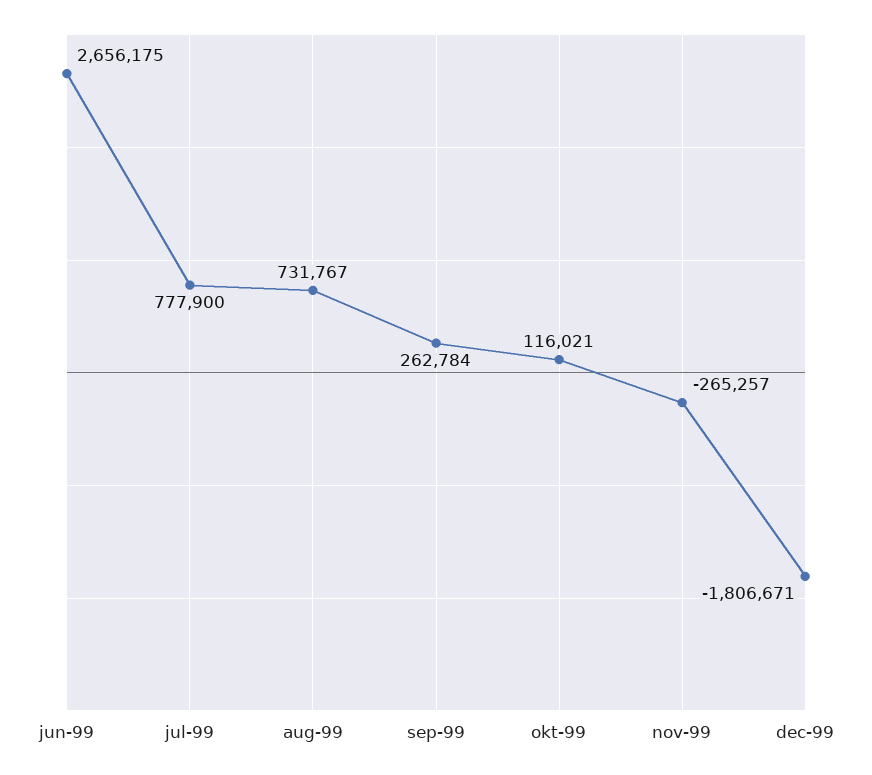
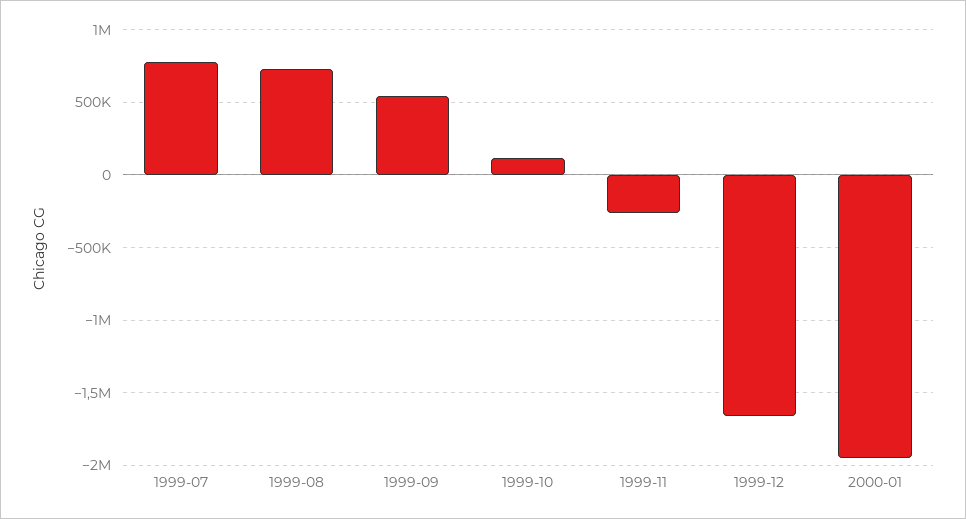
jun-99: 2656175 -> none
sep-99: 262784 -> 550000
dec-99: -1806671 -> -1650000
2000-01: none -> -1950000

